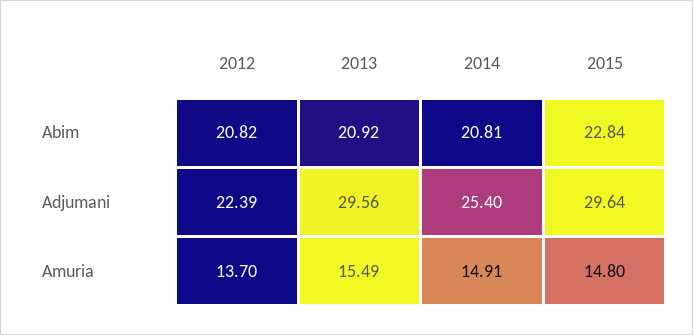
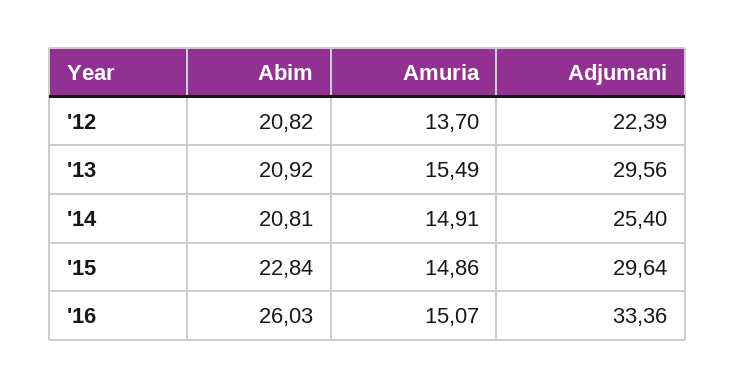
2015, Amuria: 14.8 -> 14.86
'16, Abim: none -> 26.03
'16, Amuria: none -> 15.07
'16, Adjumani: none -> 33.36

